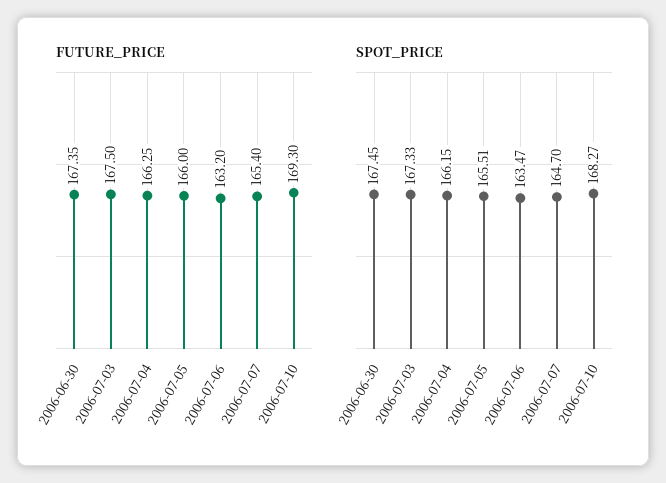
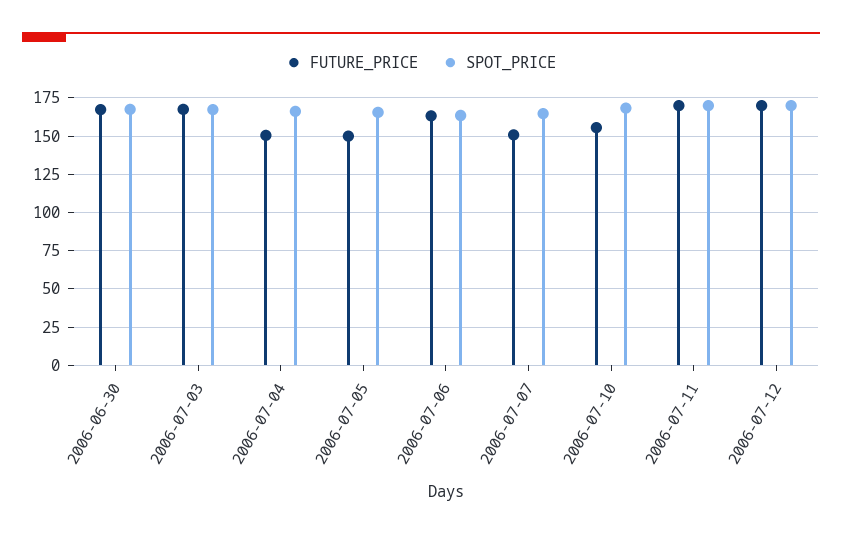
FUTURE_PRICE, 2006-07-04: 166.25 -> 150
FUTURE_PRICE, 2006-07-05: 166 -> 150
FUTURE_PRICE, 2006-07-07: 165.4 -> 150
FUTURE_PRICE, 2006-07-10: 169.3 -> 155
FUTURE_PRICE, 2006-07-11: none -> 170
SPOT_PRICE, 2006-07-11: none -> 170
FUTURE_PRICE, 2006-07-12: none -> 170
SPOT_PRICE, 2006-07-12: none -> 170

